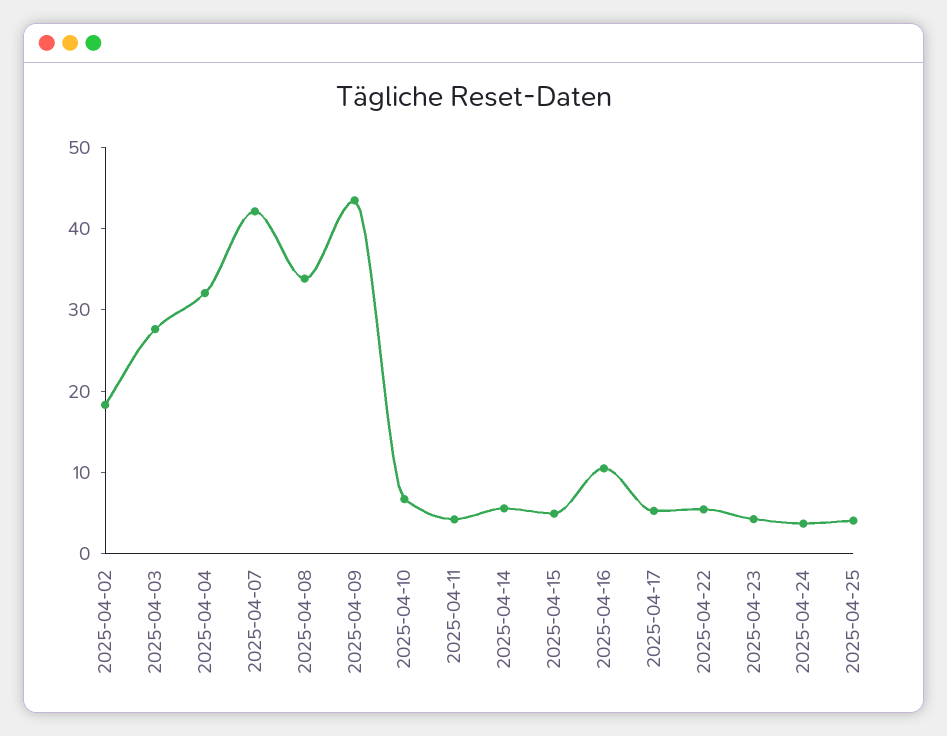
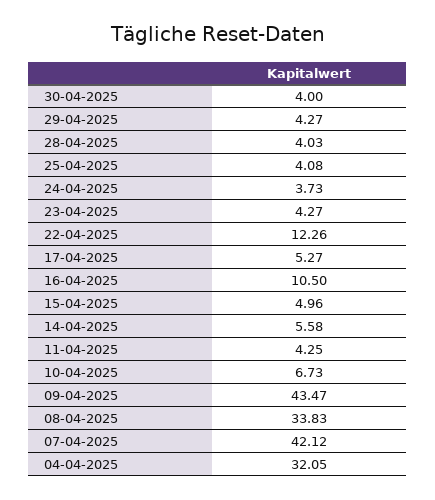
2025-04-02: 18 -> none
2025-04-03: 28 -> none
2025-04-22: 6 -> 12.26
30-04-2025: none -> 4
29-04-2025: none -> 4.27
28-04-2025: none -> 4.03

